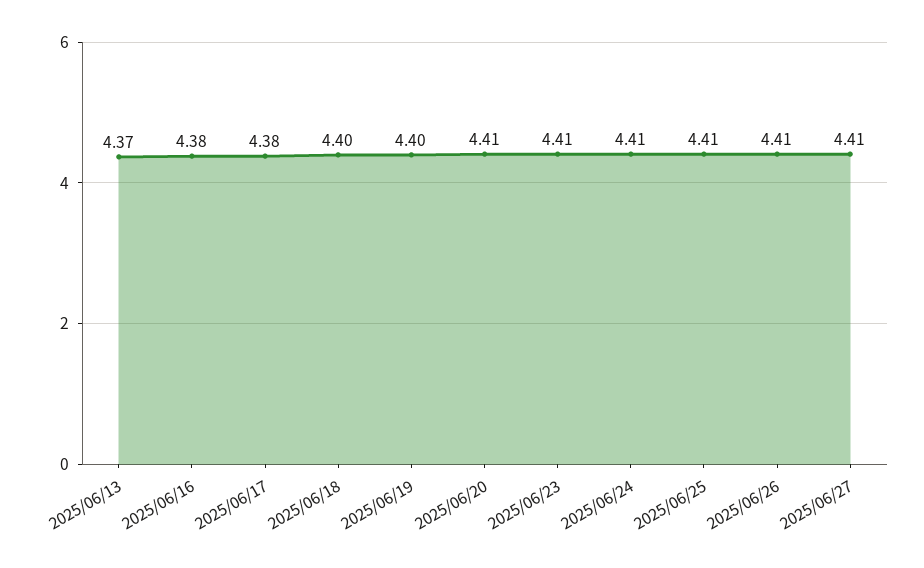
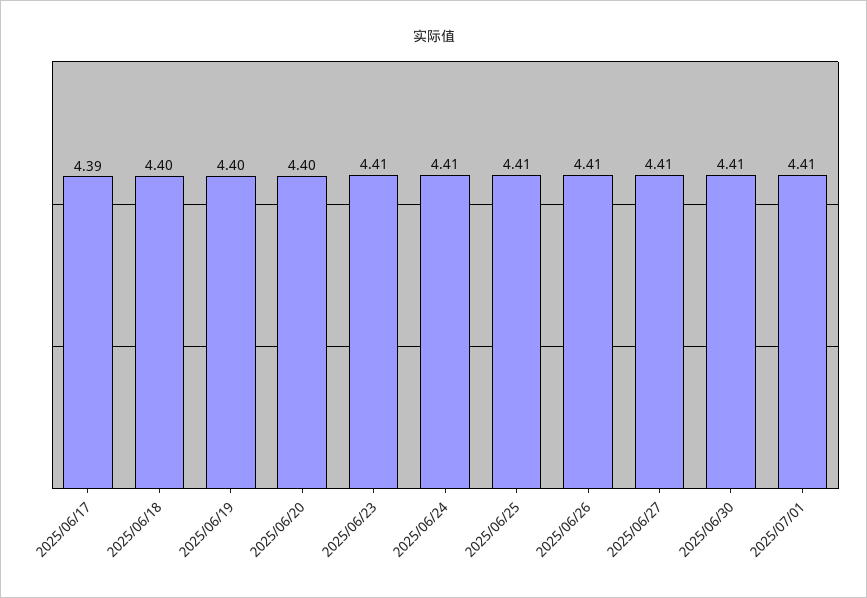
2025/06/13: 4.37 -> none
2025/06/16: 4.38 -> none
2025/06/17: 4.38 -> 4.39
2025/06/20: 4.41 -> 4.4
2025/06/30: none -> 4.41
2025/07/01: none -> 4.41

